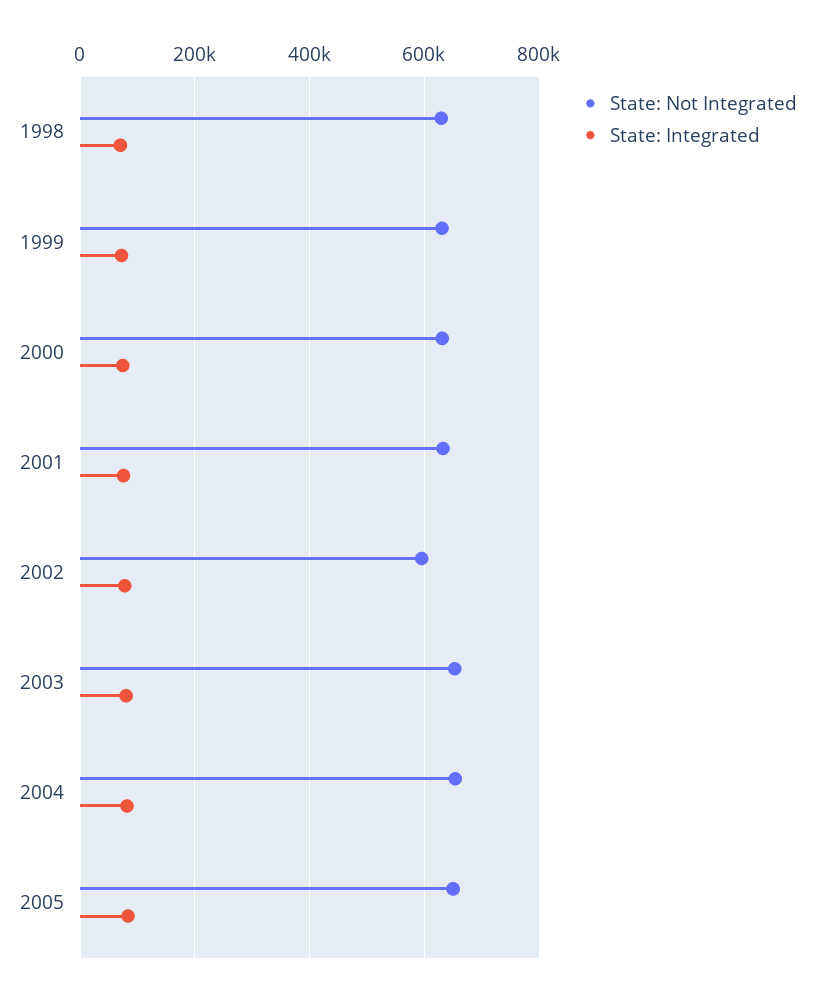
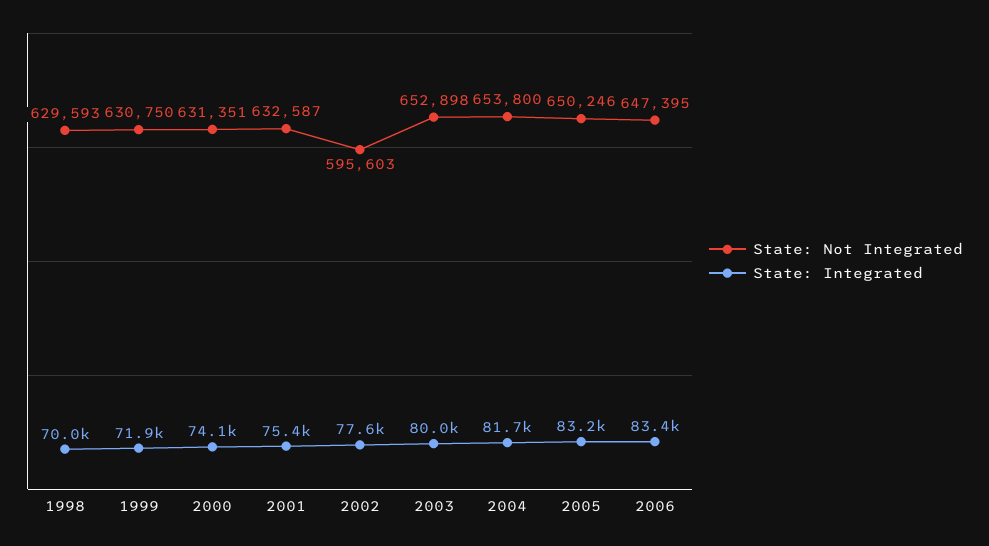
State: Not Integrated, 2006: none -> 647395
State: Integrated, 2006: none -> 83400

